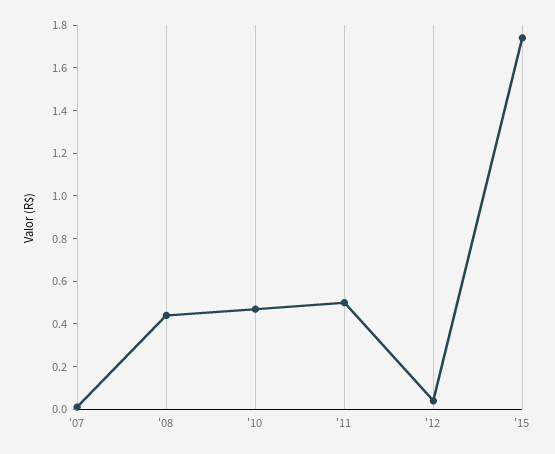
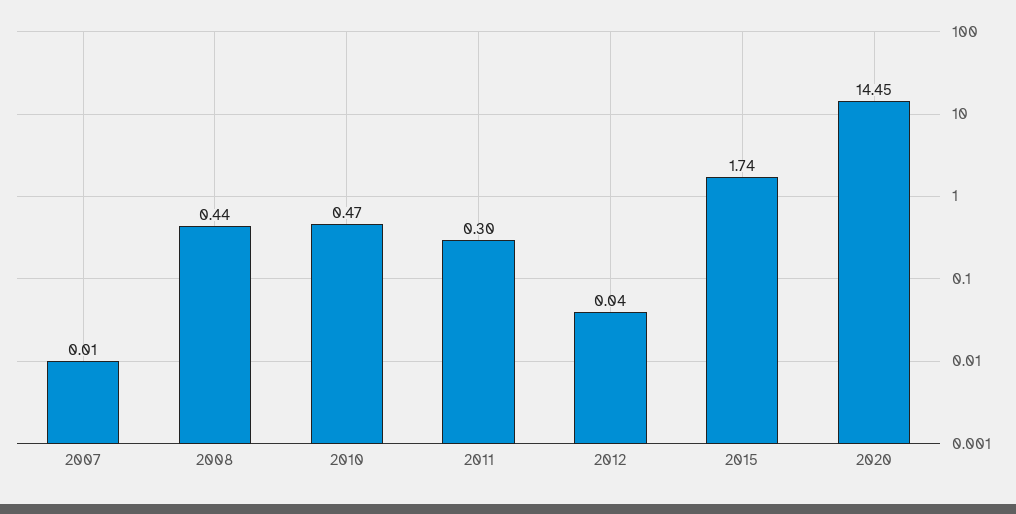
'11: 0.5 -> 0.3
2020: none -> 14.45

